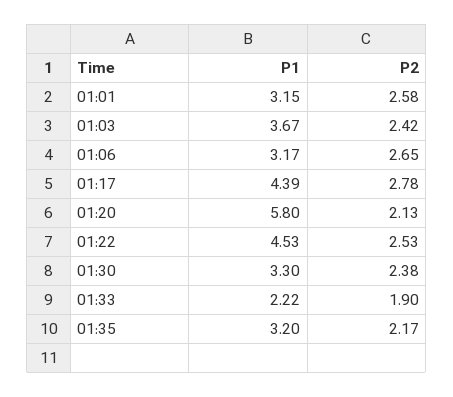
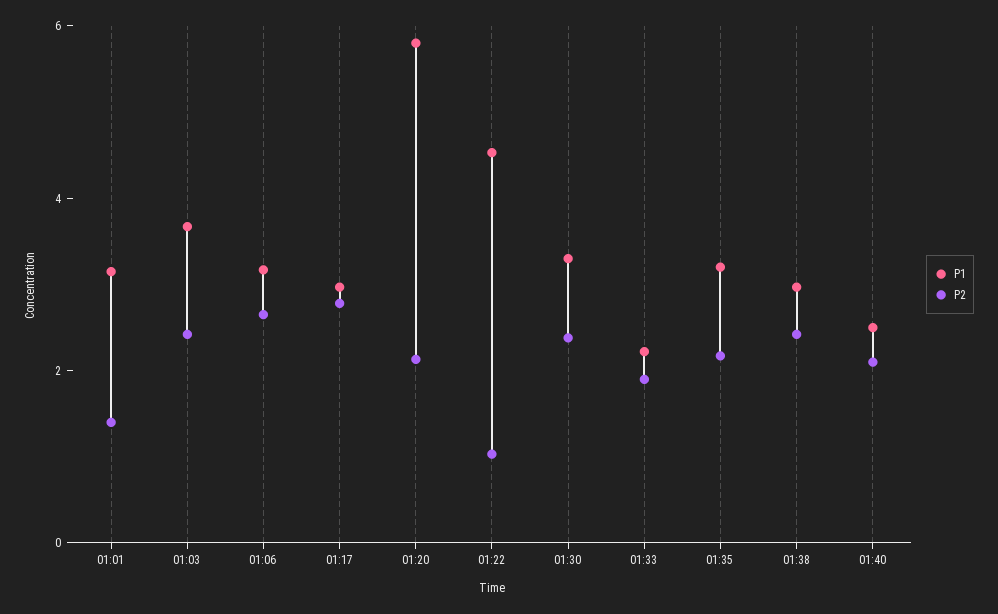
P2, 01:01: 2.58 -> 1.5
P1, 01:17: 4.39 -> 3
P2, 01:22: 2.53 -> 1
P1, 01:38: none -> 3
P2, 01:38: none -> 2.5
P1, 01:40: none -> 2.5
P2, 01:40: none -> 2

